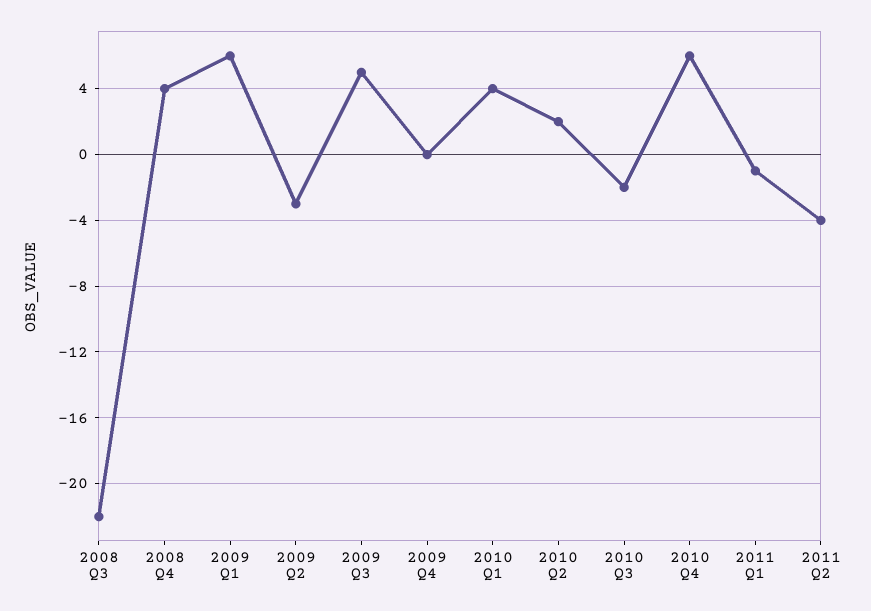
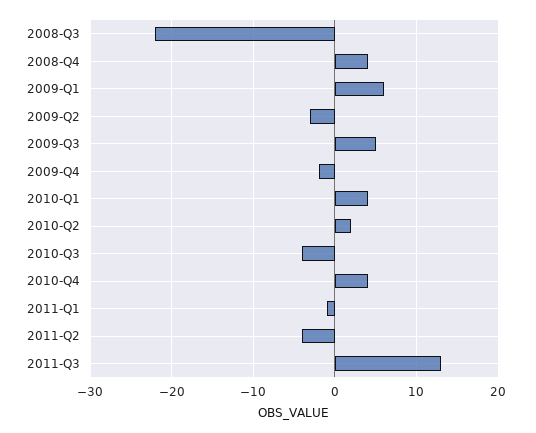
2009 Q4: 0 -> -2
2010 Q3: -2 -> -4
2010 Q4: 6 -> 4
2011-Q3: none -> 13

